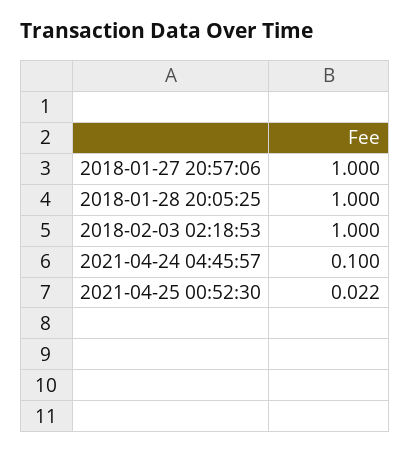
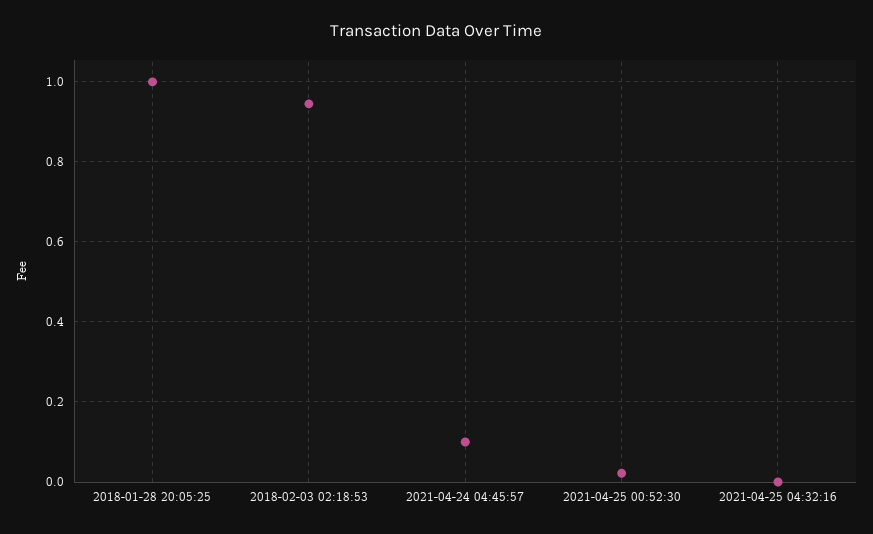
2018-01-27 20:57:06: 1 -> none
2018-02-03 02:18:53: 1 -> 0.94
2021-04-25 04:32:16: none -> 0

